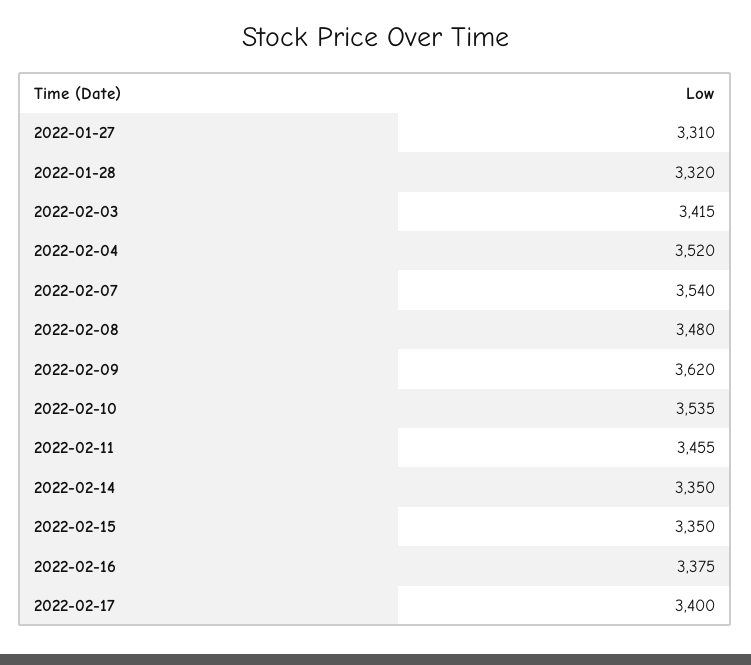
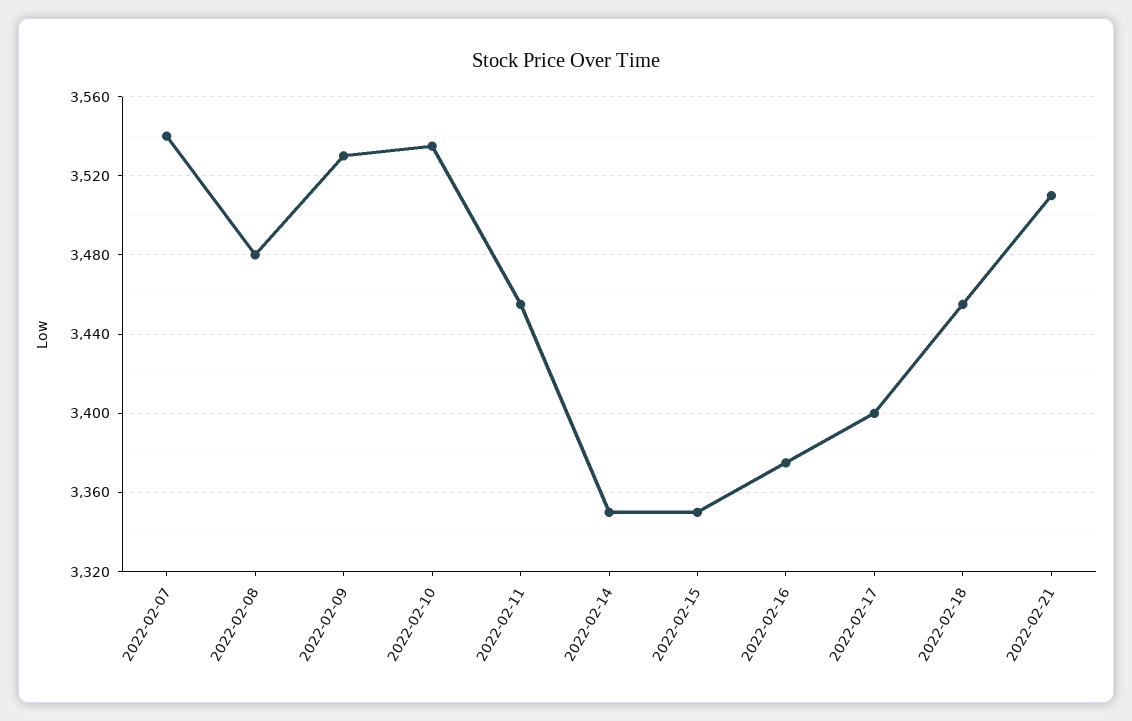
2022-01-27: 3310 -> none
2022-01-28: 3320 -> none
2022-02-03: 3415 -> none
2022-02-04: 3520 -> none
2022-02-09: 3620 -> 3530
2022-02-18: none -> 3455
2022-02-21: none -> 3510

